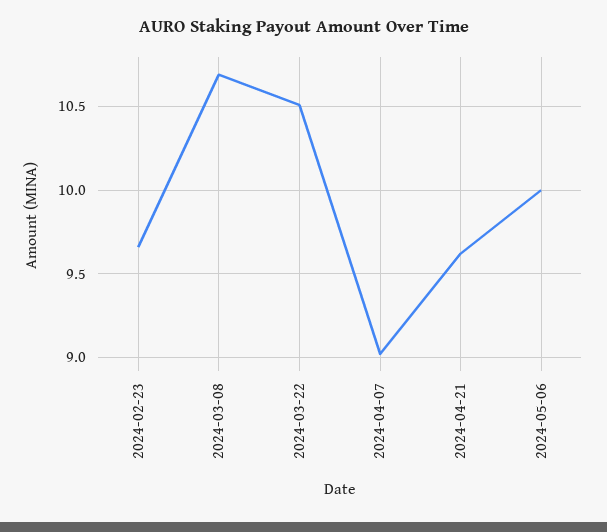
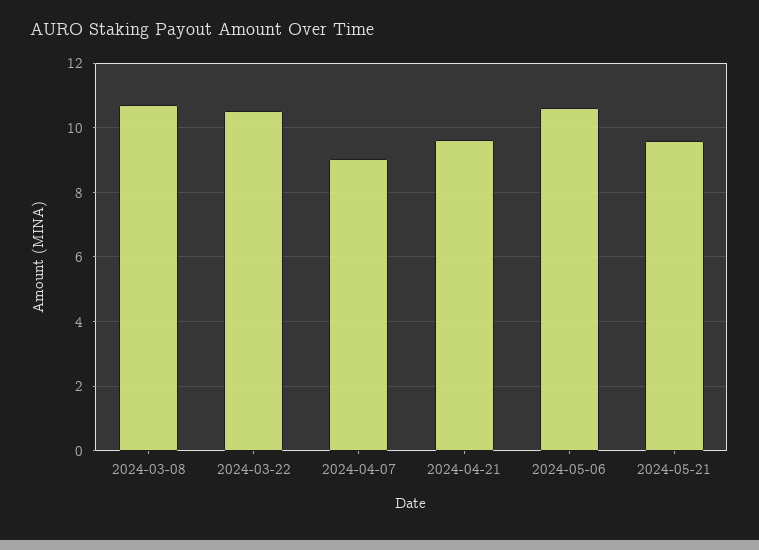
2024-02-23: 9.65 -> none
2024-05-06: 10 -> 10.6
2024-05-21: none -> 9.6

